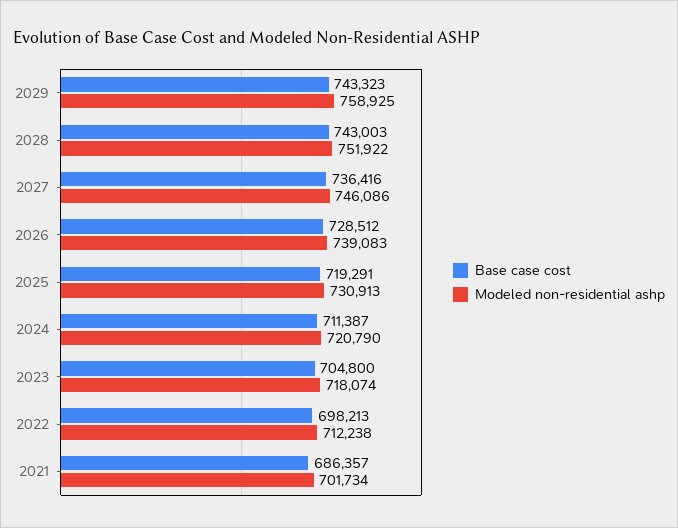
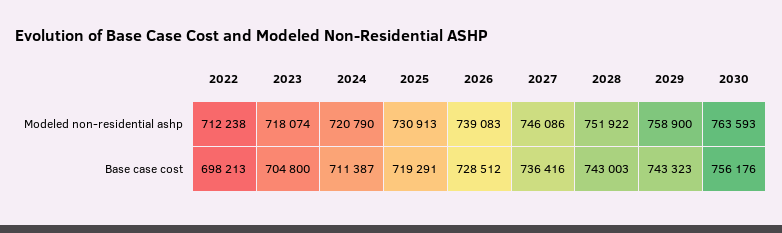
Modeled non-residential ashp, 2029: 758925 -> 758900
Base case cost, 2021: 686357 -> none
Modeled non-residential ashp, 2021: 701734 -> none
Modeled non-residential ashp, 2030: none -> 763593
Base case cost, 2030: none -> 756176

